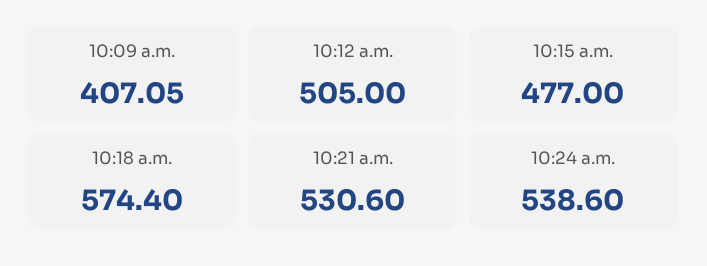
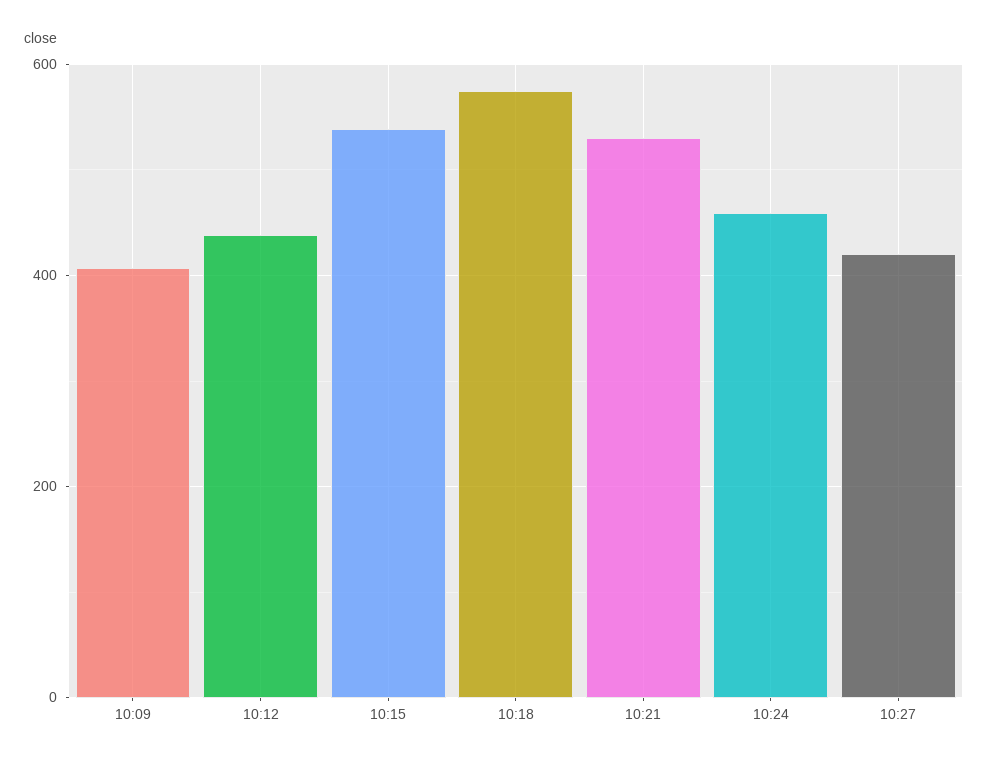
10:12 a.m.: 505 -> 440
10:15 a.m.: 477 -> 540
10:24 a.m.: 538.6 -> 460
10:27: none -> 420

